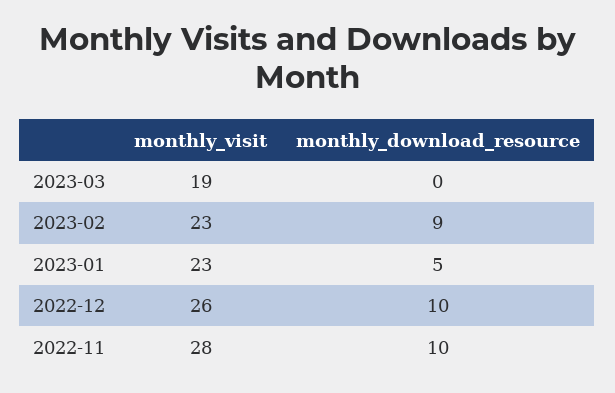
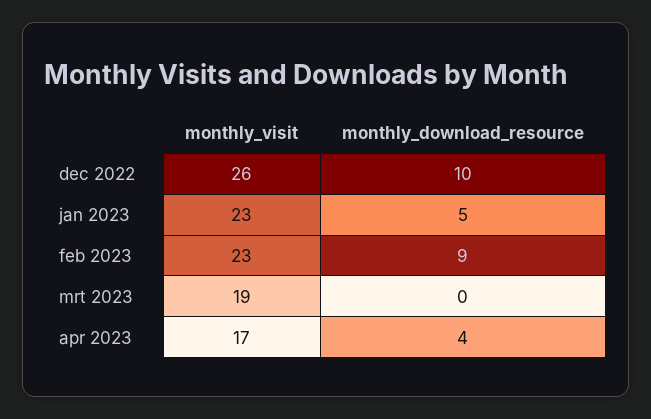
monthly_visit, 2022-11: 28 -> none
monthly_download_resource, 2022-11: 10 -> none
monthly_visit, apr 2023: none -> 17
monthly_download_resource, apr 2023: none -> 4

